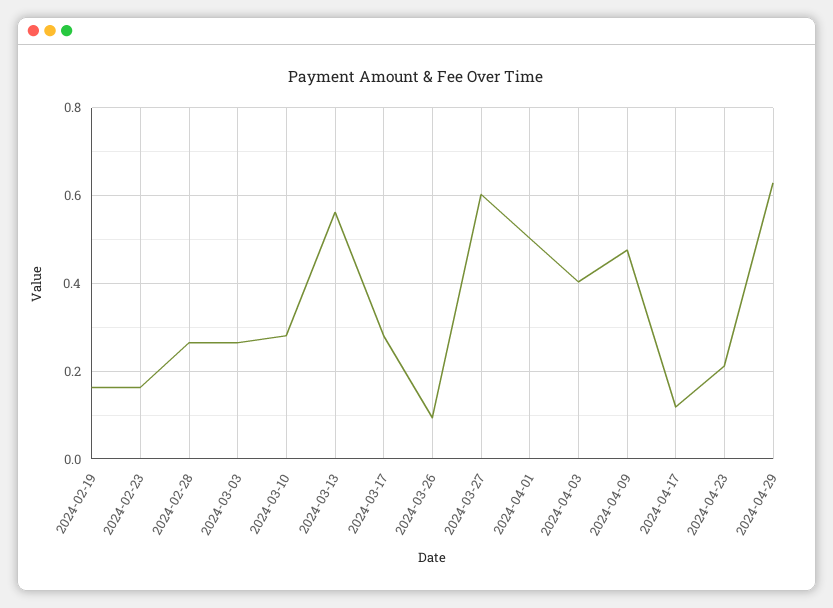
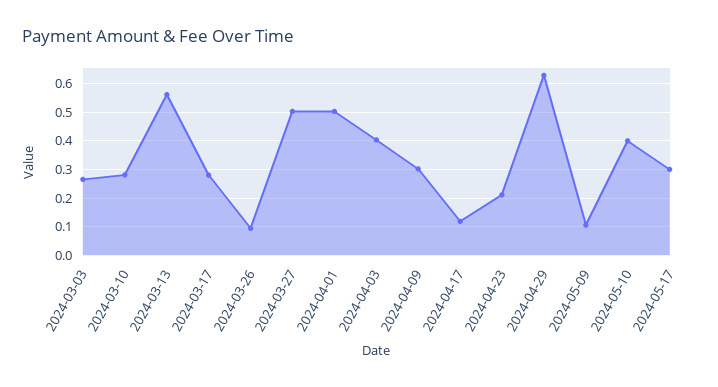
2024-02-19: 0.16 -> none
2024-02-23: 0.16 -> none
2024-02-28: 0.26 -> none
2024-03-27: 0.6 -> 0.5
2024-04-09: 0.48 -> 0.3
2024-05-09: none -> 0.1
2024-05-10: none -> 0.4
2024-05-17: none -> 0.3

